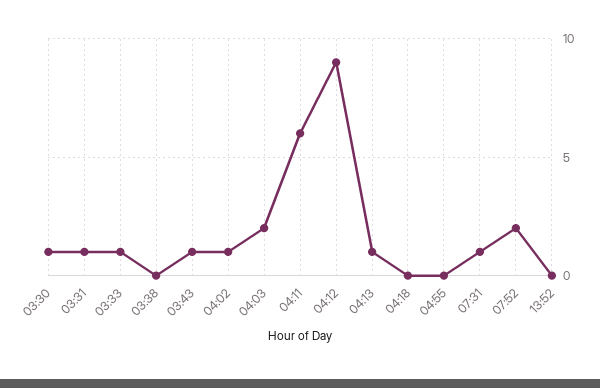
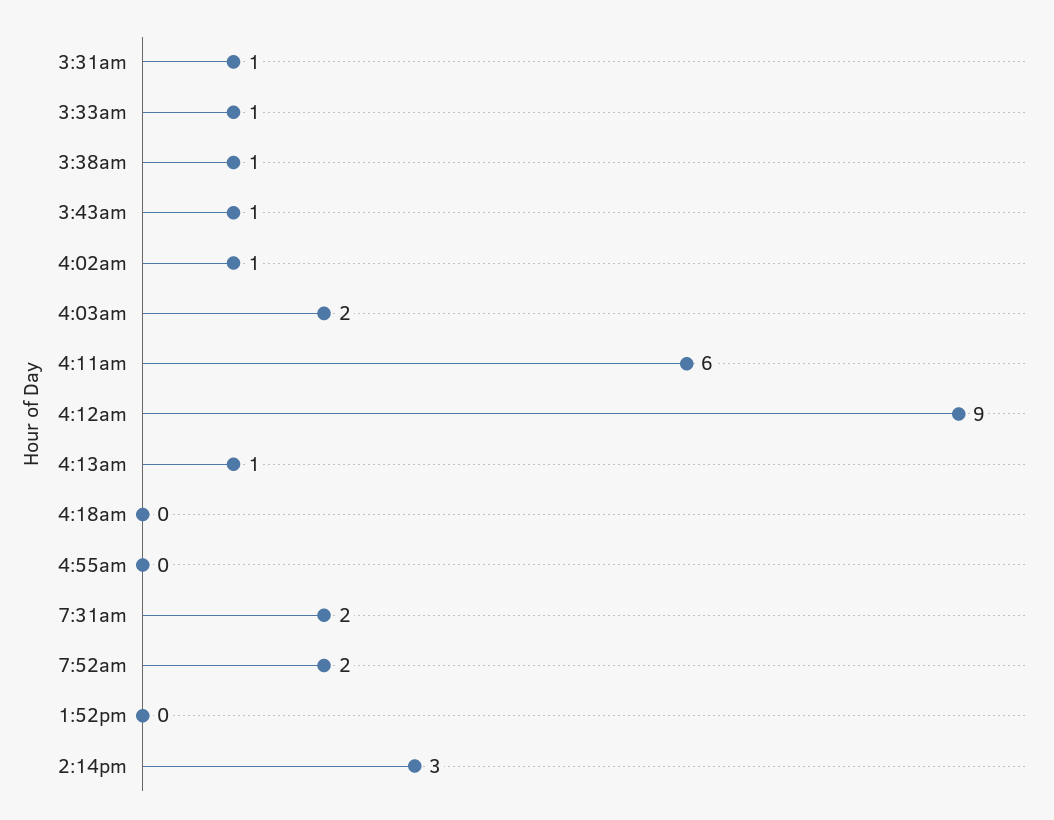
03:30: 1 -> none
03:38: 0 -> 1
07:31: 1 -> 2
2:14pm: none -> 3

